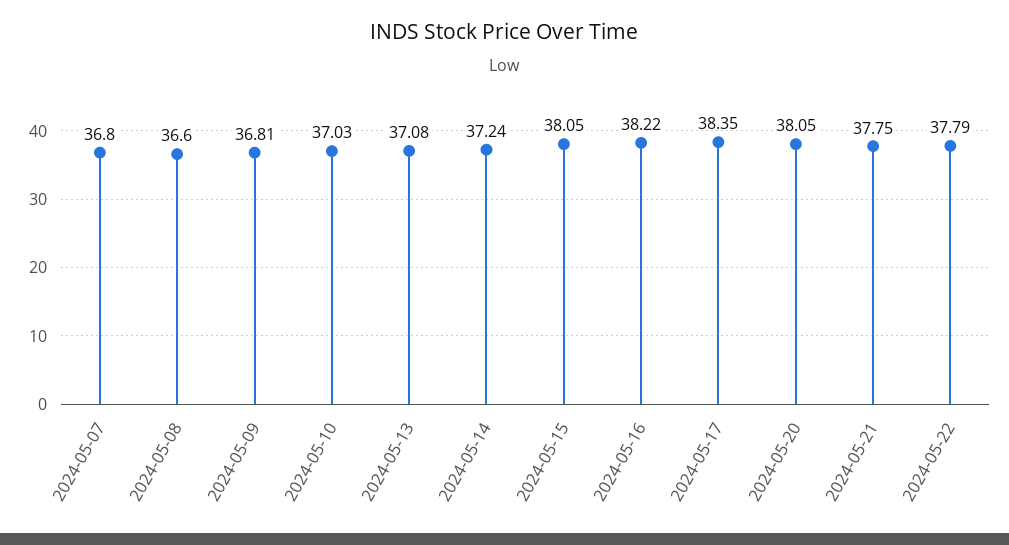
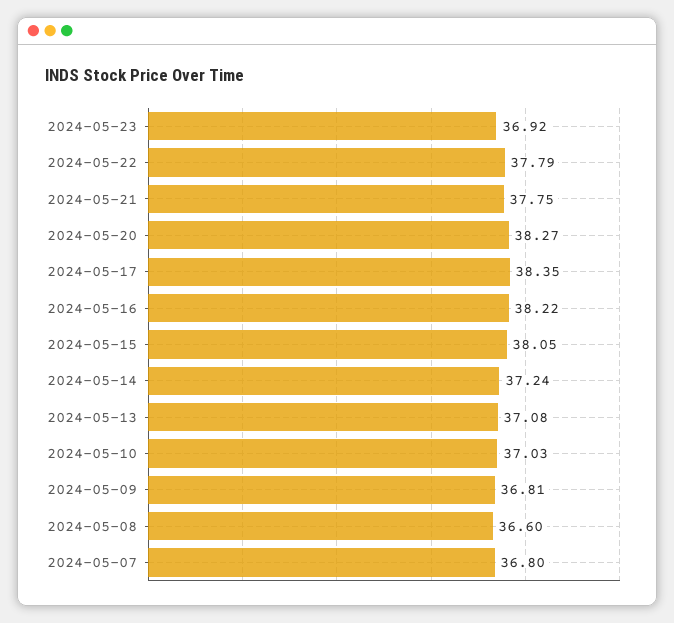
2024-05-20: 38.05 -> 38.27
2024-05-23: none -> 36.92

